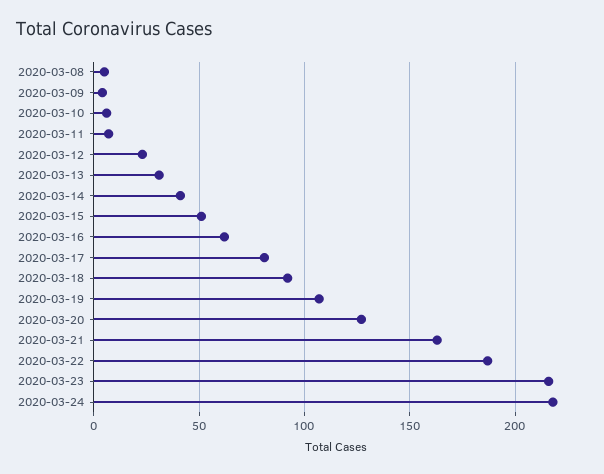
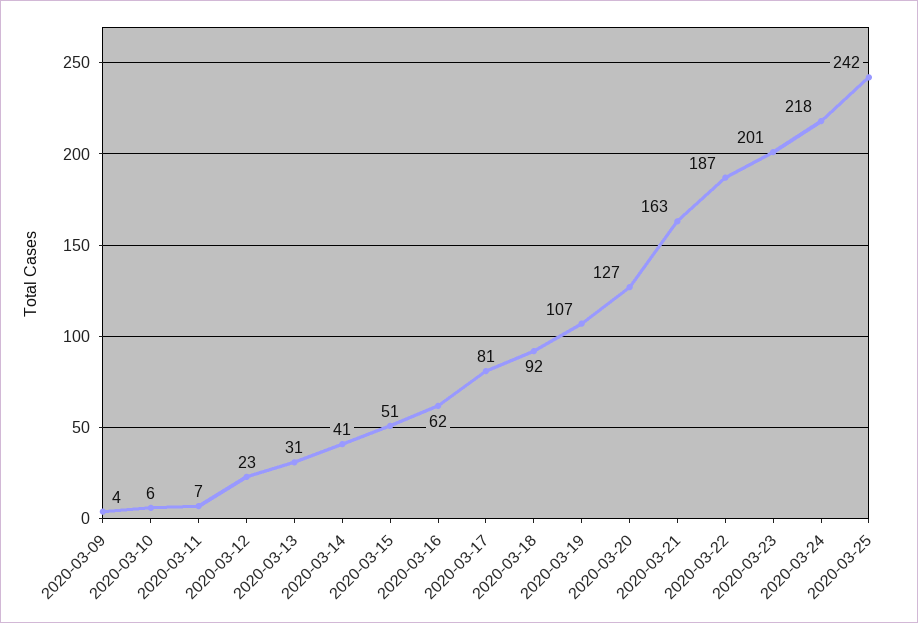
2020-03-08: 5 -> none
2020-03-23: 215 -> 201
2020-03-25: none -> 242

